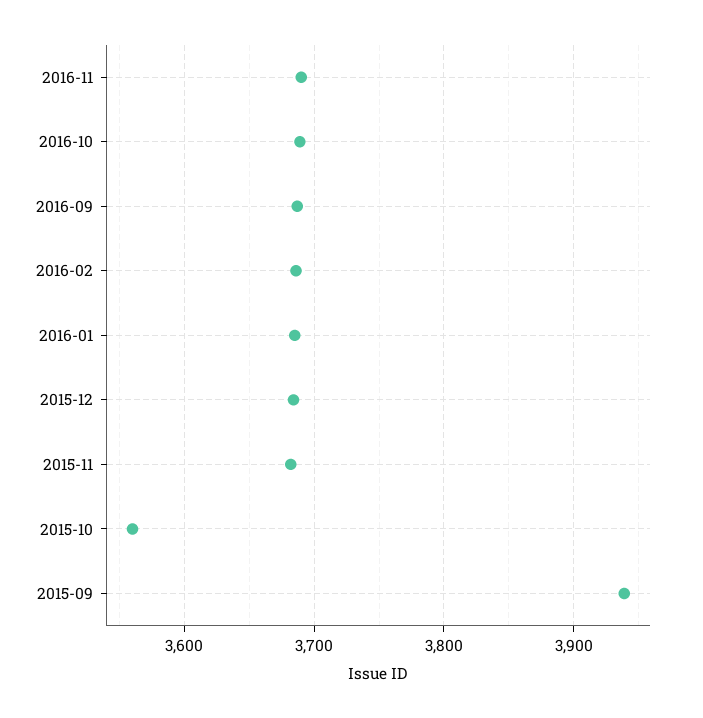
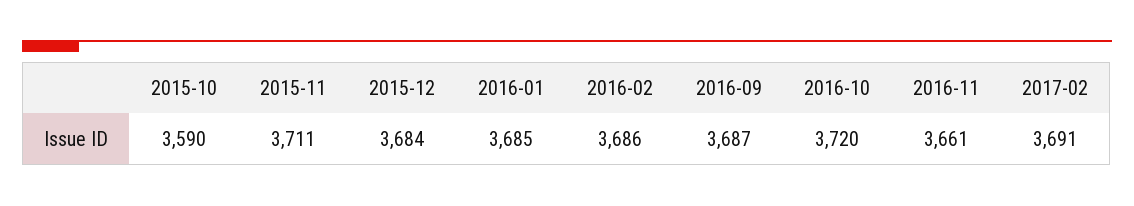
2016-11: 3690 -> 3661
2016-10: 3690 -> 3720
2015-11: 3680 -> 3711
2015-10: 3560 -> 3590
2015-09: 3940 -> none
2017-02: none -> 3691

